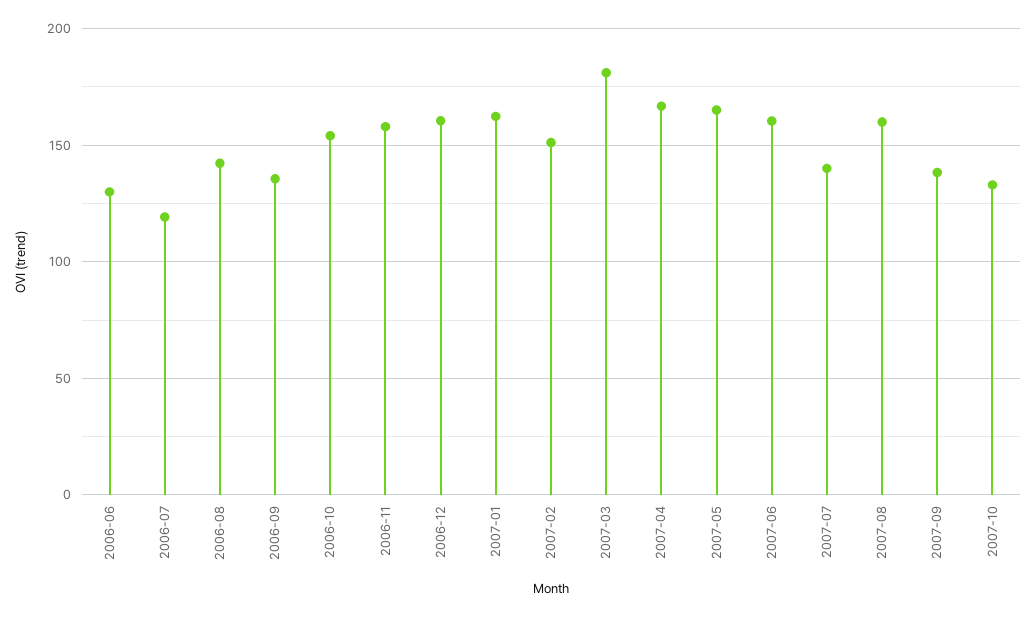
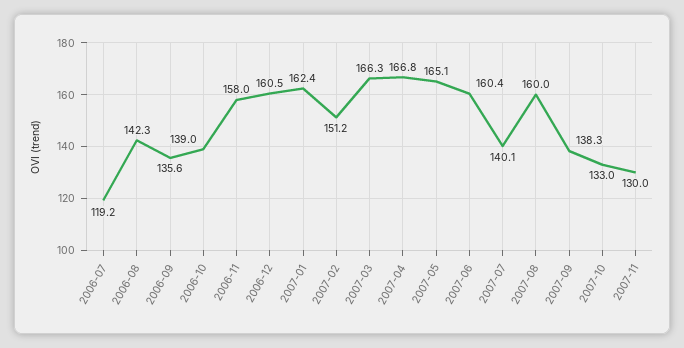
2006-06: 130 -> none
2006-10: 155 -> 139
2007-03: 180 -> 166.3
2007-11: none -> 130

